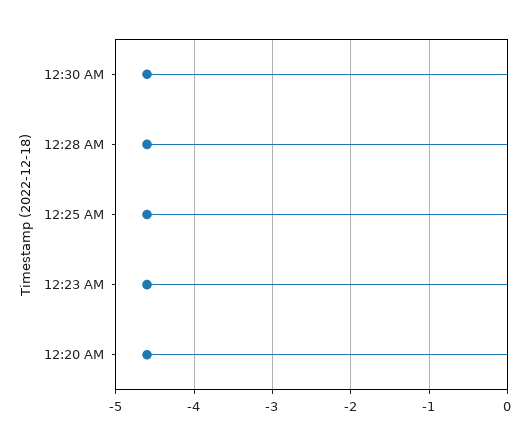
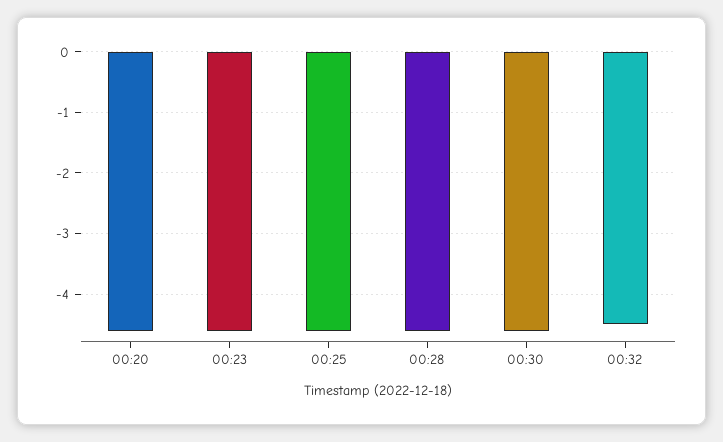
00:32: none -> -4.5

